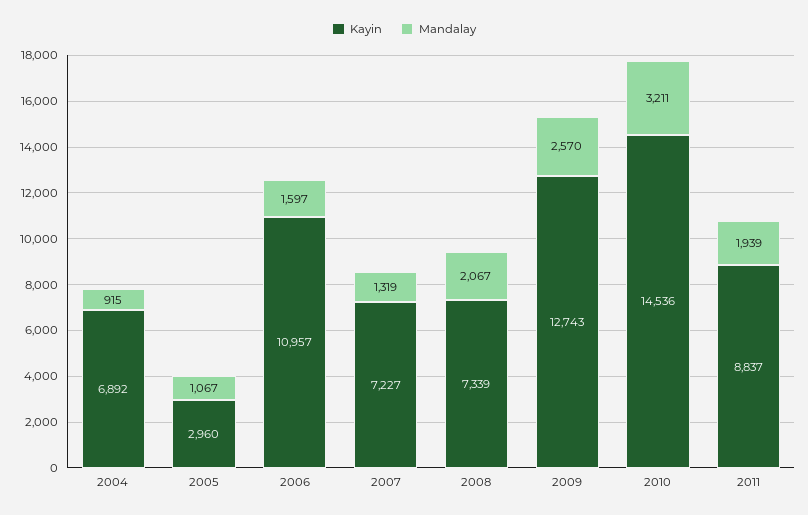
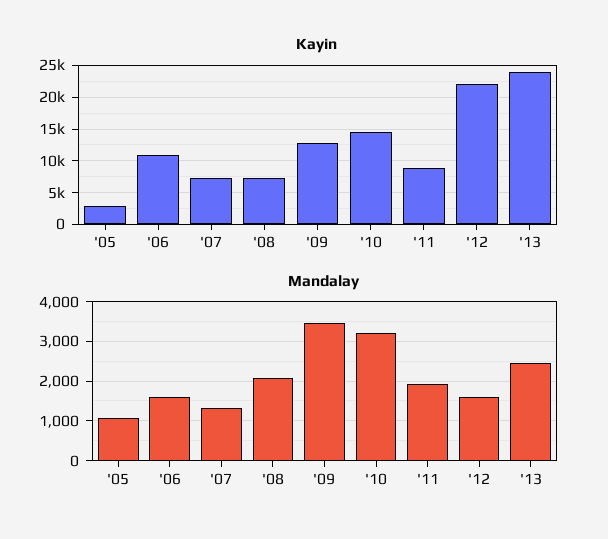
Kayin, 2004: 6892 -> none
Mandalay, 2004: 915 -> none
Mandalay, 2009: 2570 -> 3400
Kayin, '12: none -> 22000
Kayin, '13: none -> 24000
Mandalay, '12: none -> 1600
Mandalay, '13: none -> 2400

